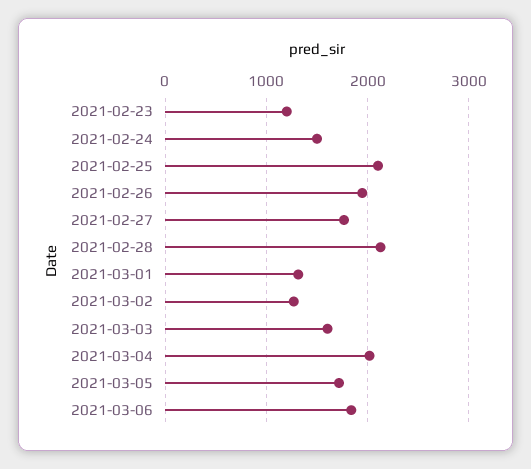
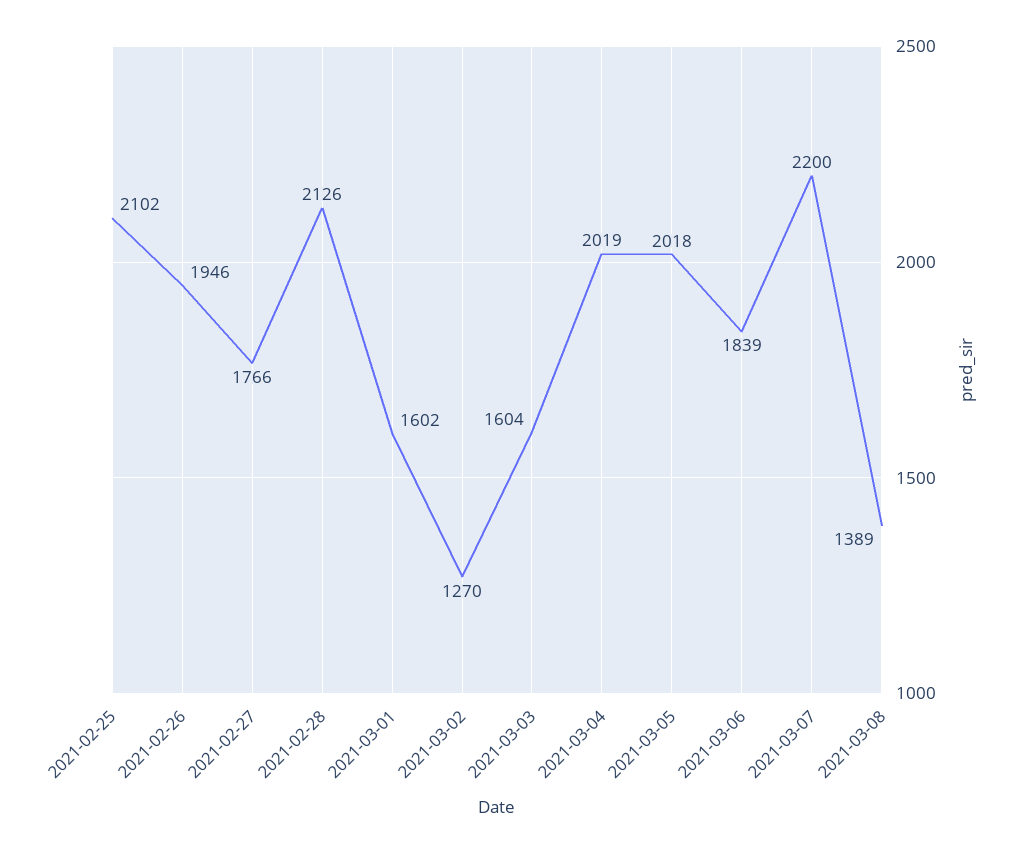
2021-02-23: 1200 -> none
2021-02-24: 1500 -> none
2021-03-01: 1300 -> 1602
2021-03-05: 1700 -> 2018
2021-03-07: none -> 2200
2021-03-08: none -> 1389

